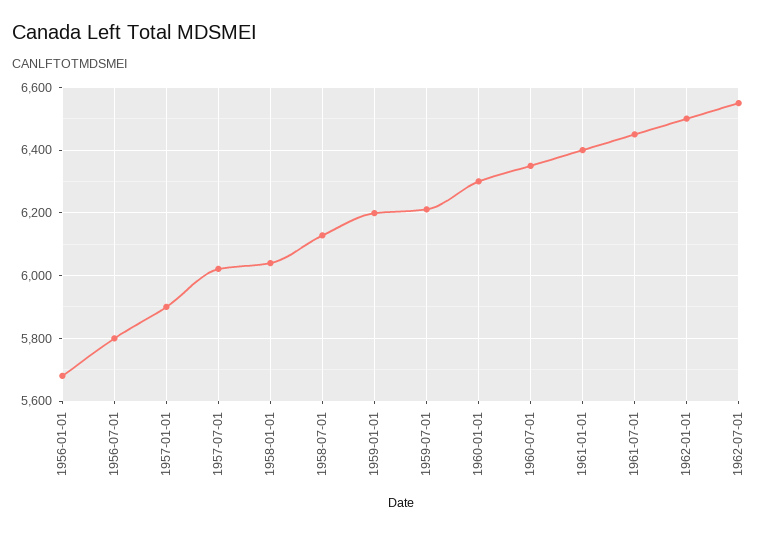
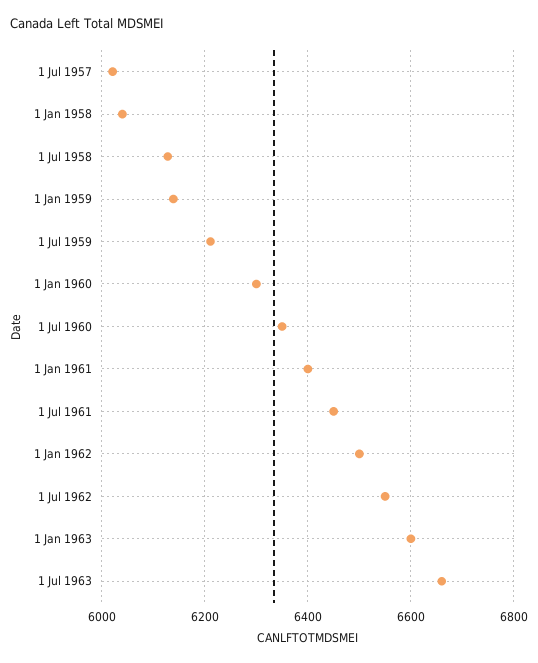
1956-01-01: 5680 -> none
1956-07-01: 5800 -> none
1957-01-01: 5900 -> none
1959-01-01: 6200 -> 6140
1 Jan 1963: none -> 6600
1 Jul 1963: none -> 6660

